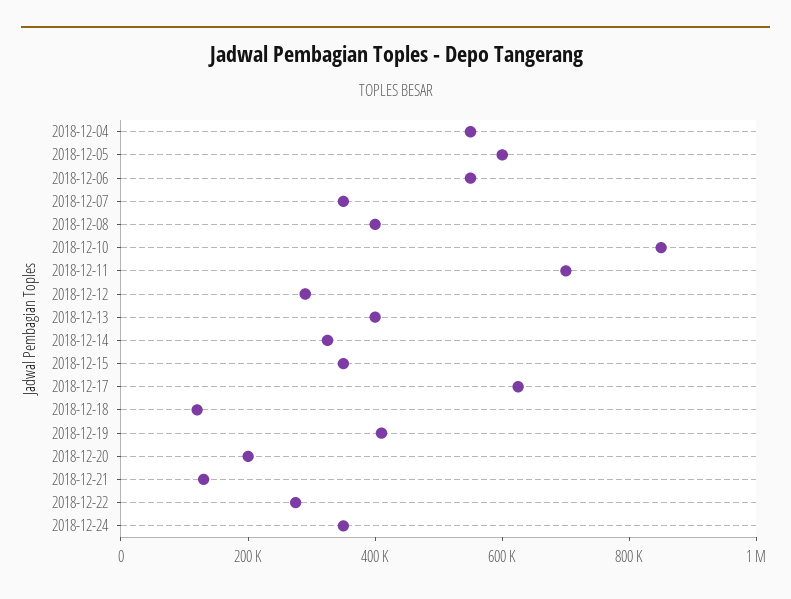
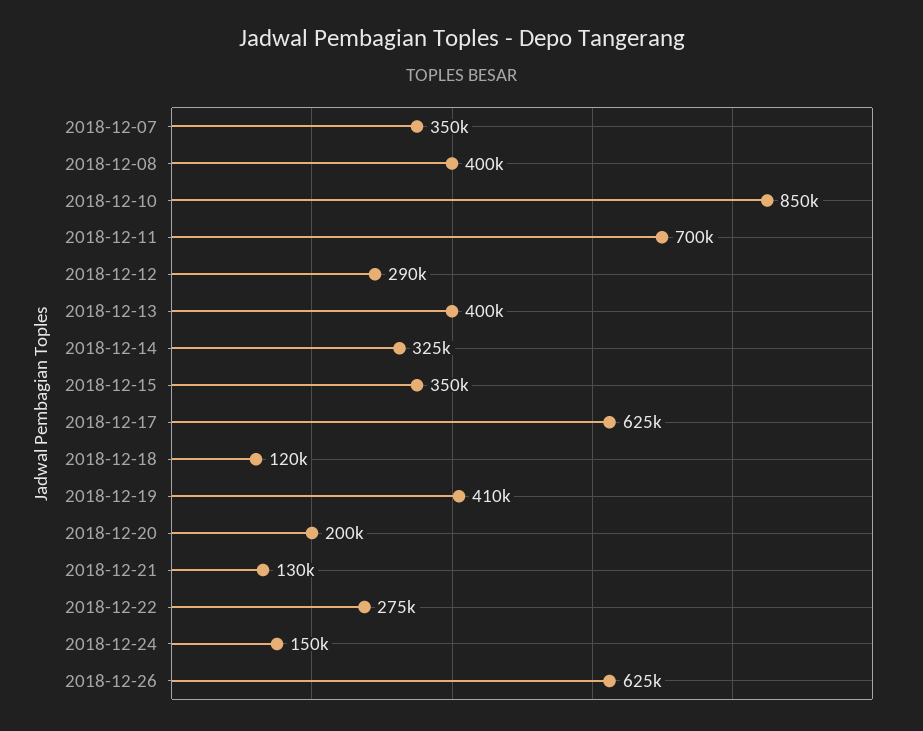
2018-12-04: 550000 -> none
2018-12-05: 600000 -> none
2018-12-06: 550000 -> none
2018-12-24: 350000 -> 150000
2018-12-26: none -> 625000

